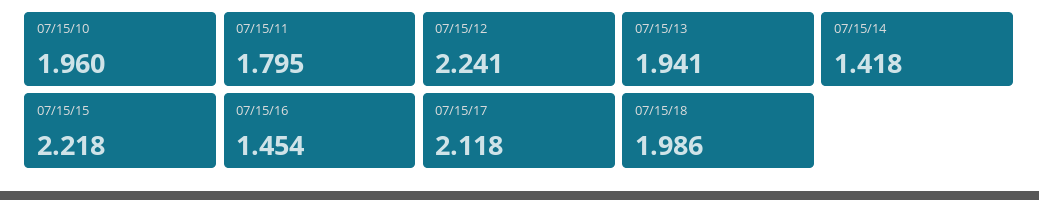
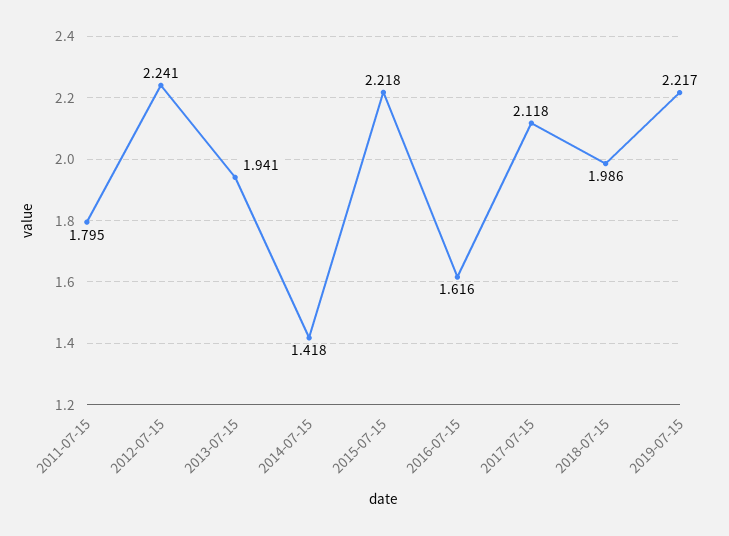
07/15/10: 1.96 -> none
07/15/16: 1.454 -> 1.616
2019-07-15: none -> 2.217

